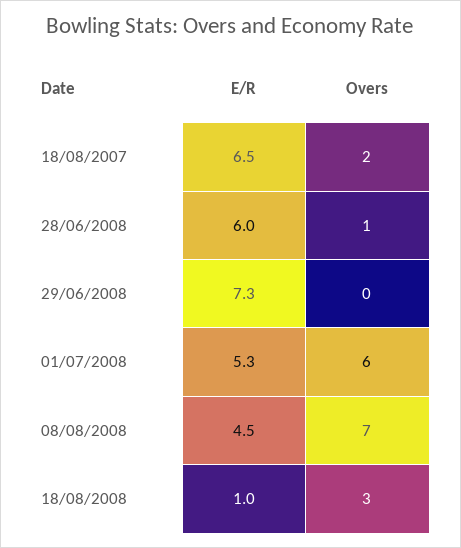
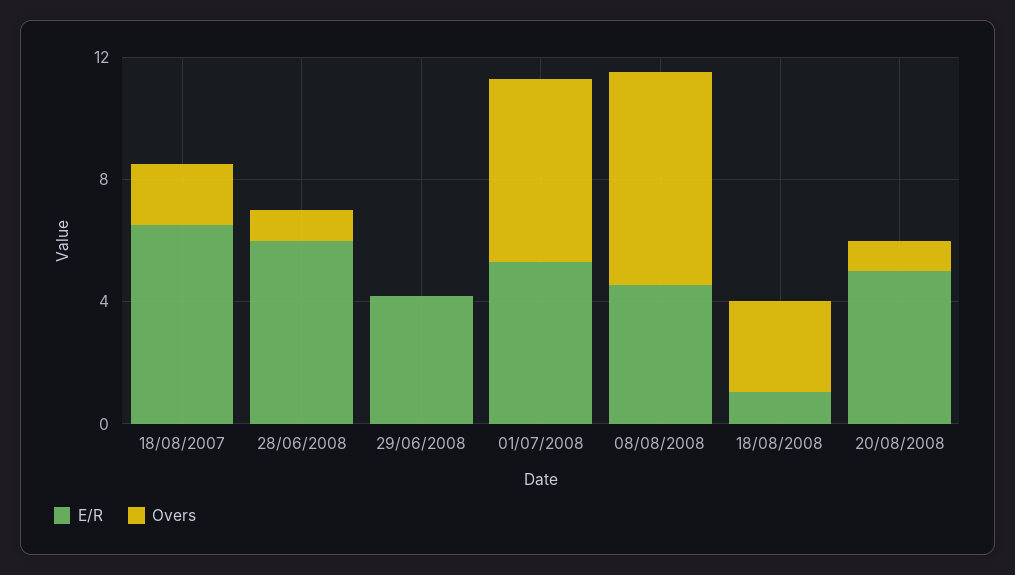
E/R, 29/06/2008: 7.3 -> 4
E/R, 20/08/2008: none -> 5
Overs, 20/08/2008: none -> 1

